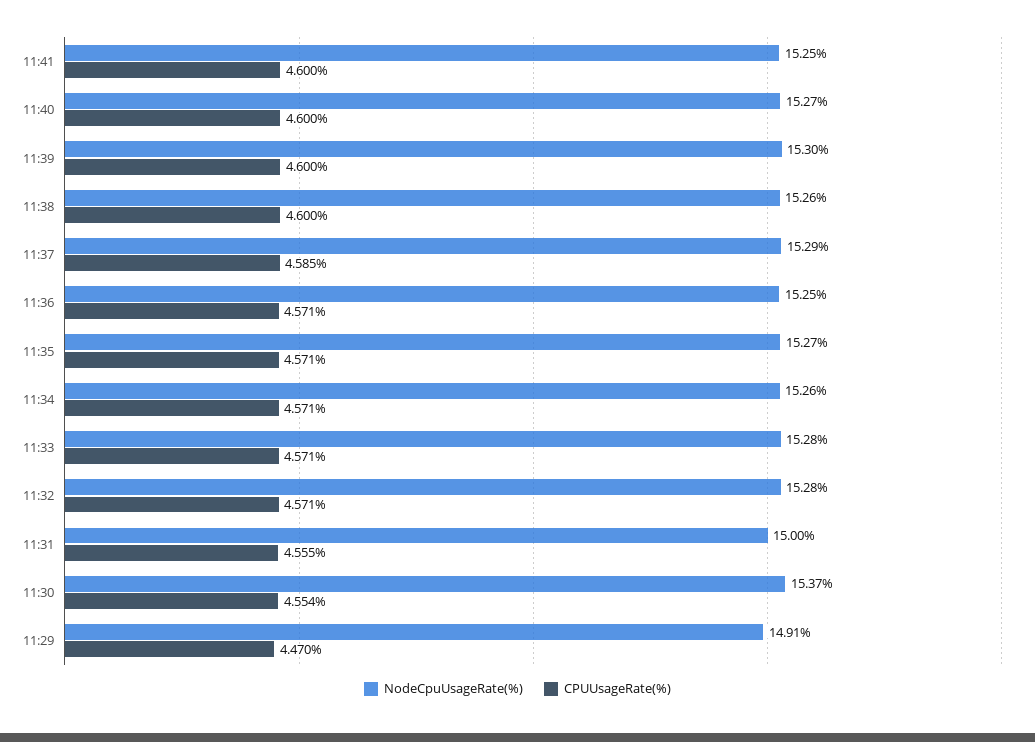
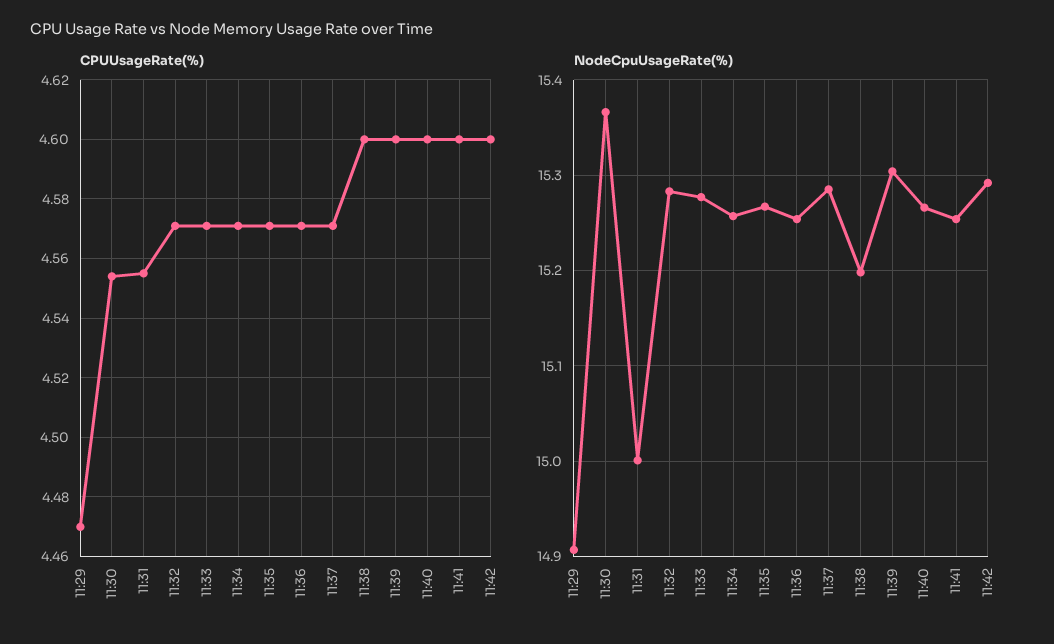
NodeCpuUsageRate(%), 11:38: 15.26 -> 15.2
CPUUsageRate(%), 11:37: 4.585 -> 4.57
CPUUsageRate(%), 11:42: none -> 4.6
NodeCpuUsageRate(%), 11:42: none -> 15.29

